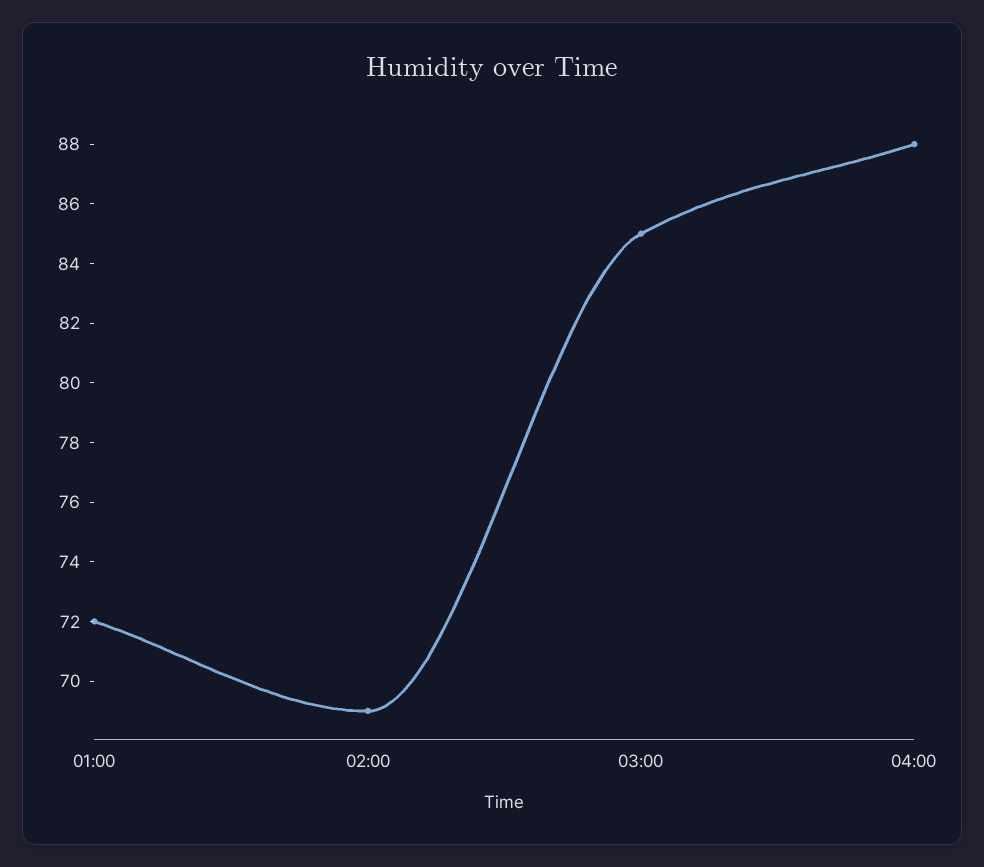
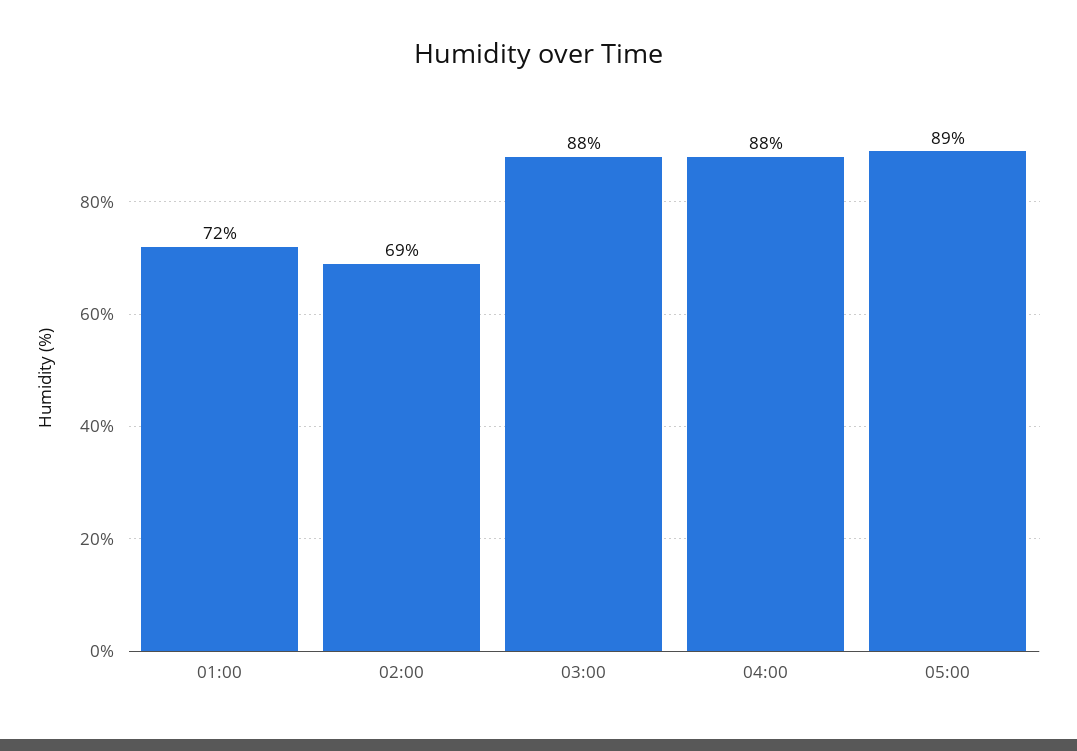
03:00: 85 -> 88
05:00: none -> 89

